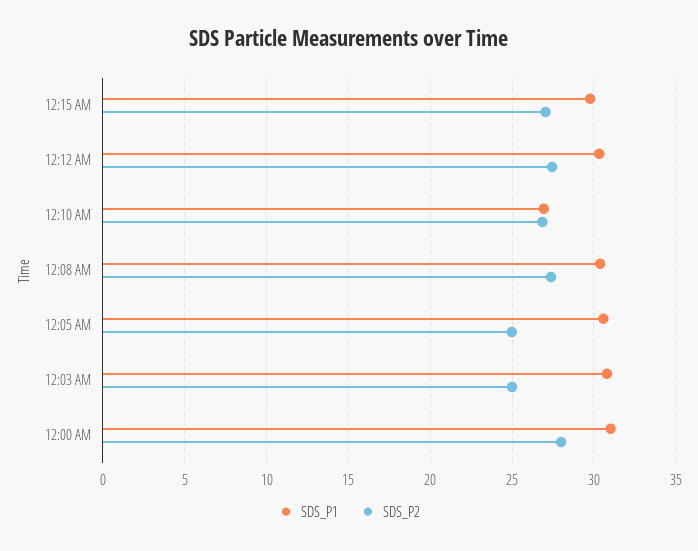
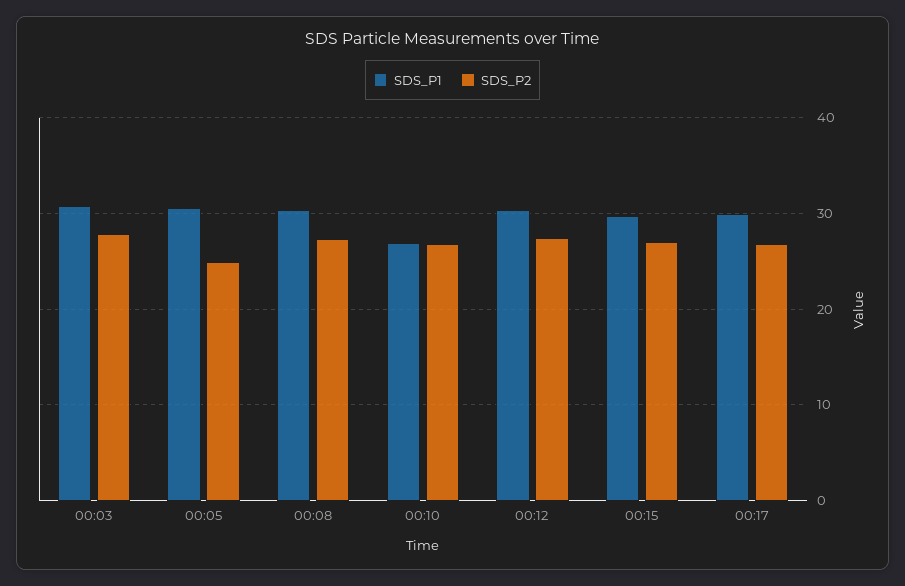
SDS_P2, 12:03 AM: 25 -> 28
SDS_P1, 12:00 AM: 31 -> none
SDS_P2, 12:00 AM: 28 -> none
SDS_P1, 00:17: none -> 30
SDS_P2, 00:17: none -> 27

